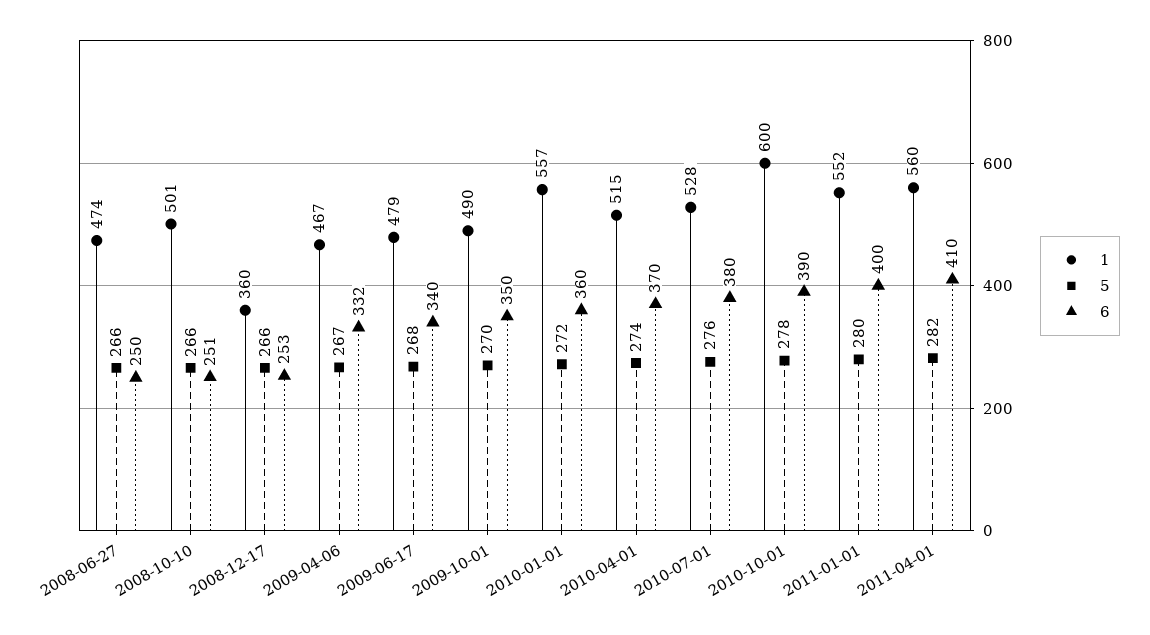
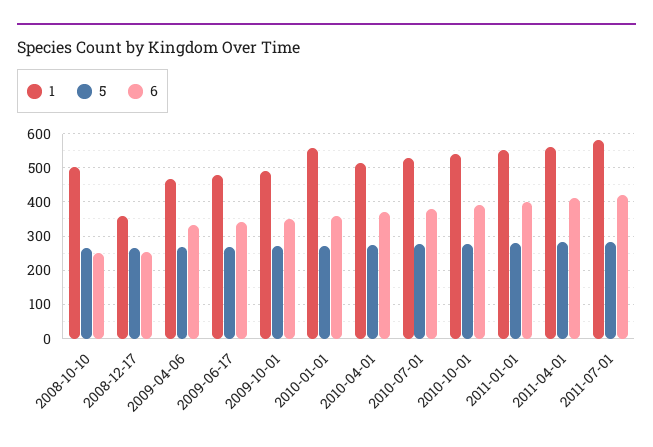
1, 2008-06-27: 474 -> none
5, 2008-06-27: 266 -> none
6, 2008-06-27: 250 -> none
1, 2010-10-01: 600 -> 540
1, 2011-07-01: none -> 580
5, 2011-07-01: none -> 280
6, 2011-07-01: none -> 420

